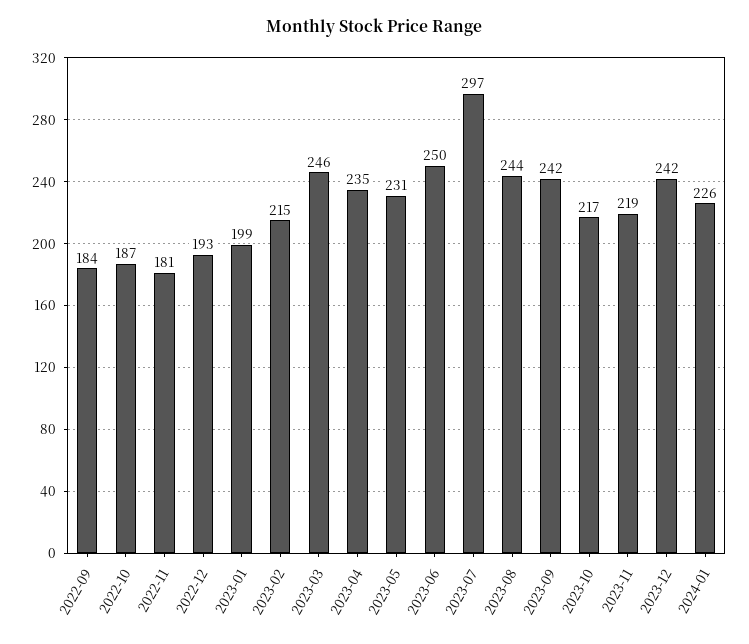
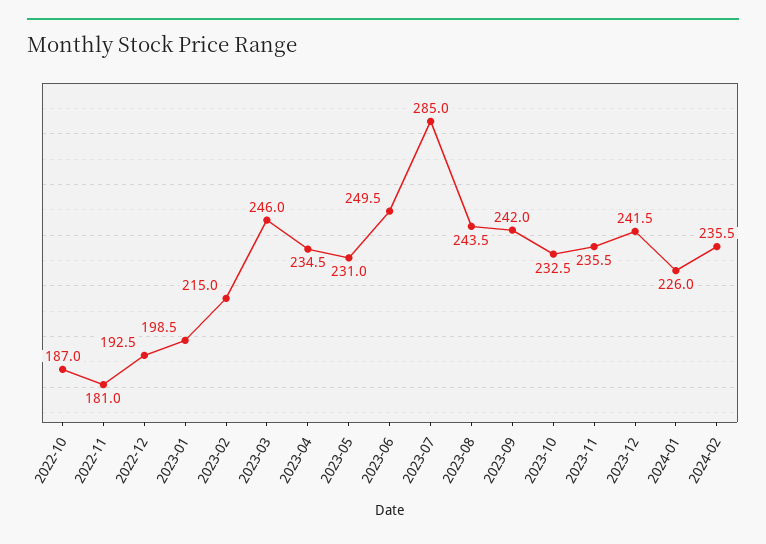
2022-09: 184 -> none
2023-07: 297 -> 285
2023-10: 217 -> 232.5
2023-11: 219 -> 235.5
2024-02: none -> 235.5

